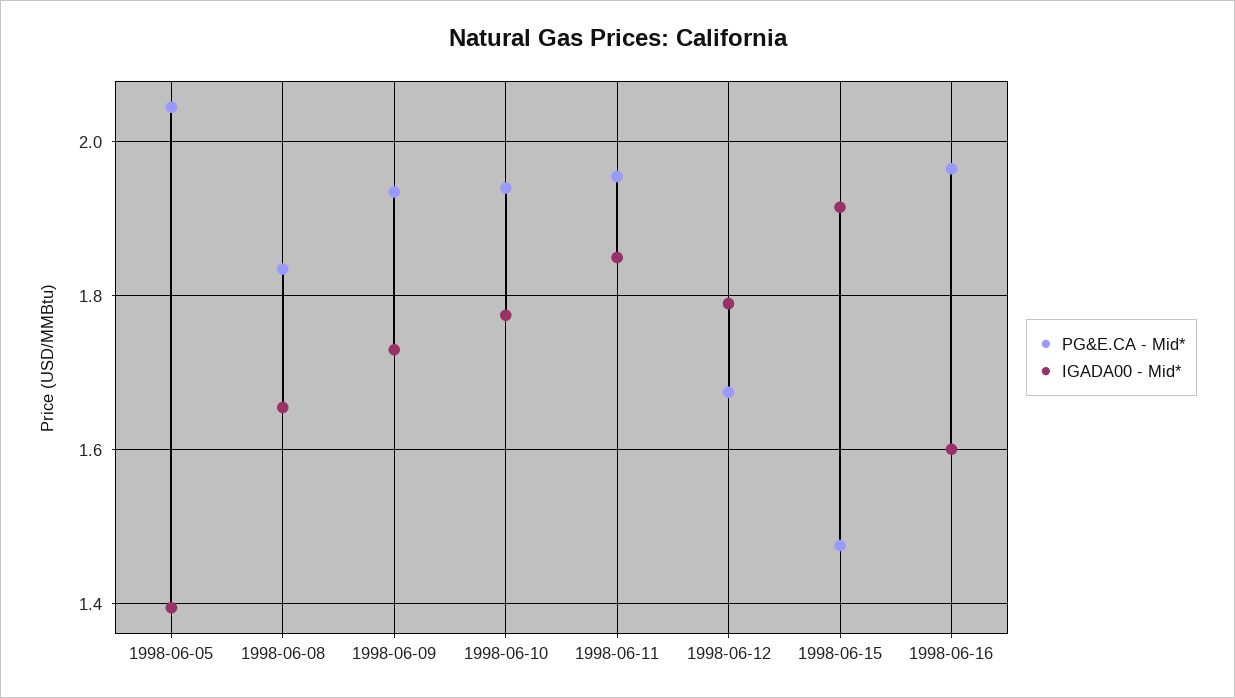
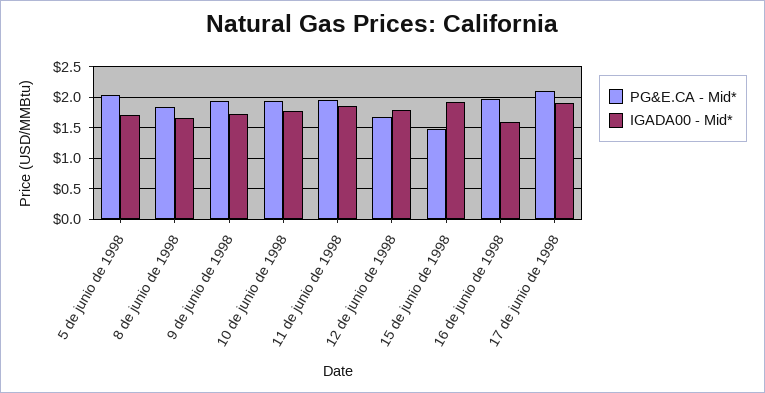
IGADA00 - Mid*, 1998-06-05: 1.4 -> 1.7
PG&E.CA - Mid*, 17 de junio de 1998: none -> 2.1
IGADA00 - Mid*, 17 de junio de 1998: none -> 1.9

